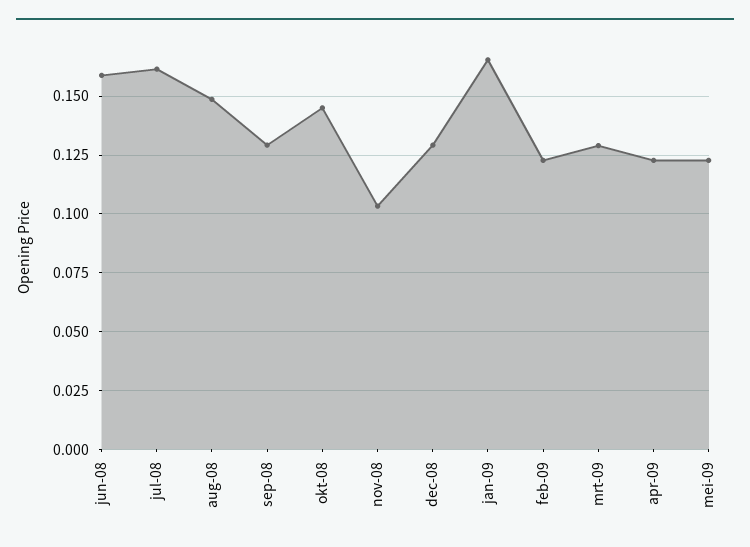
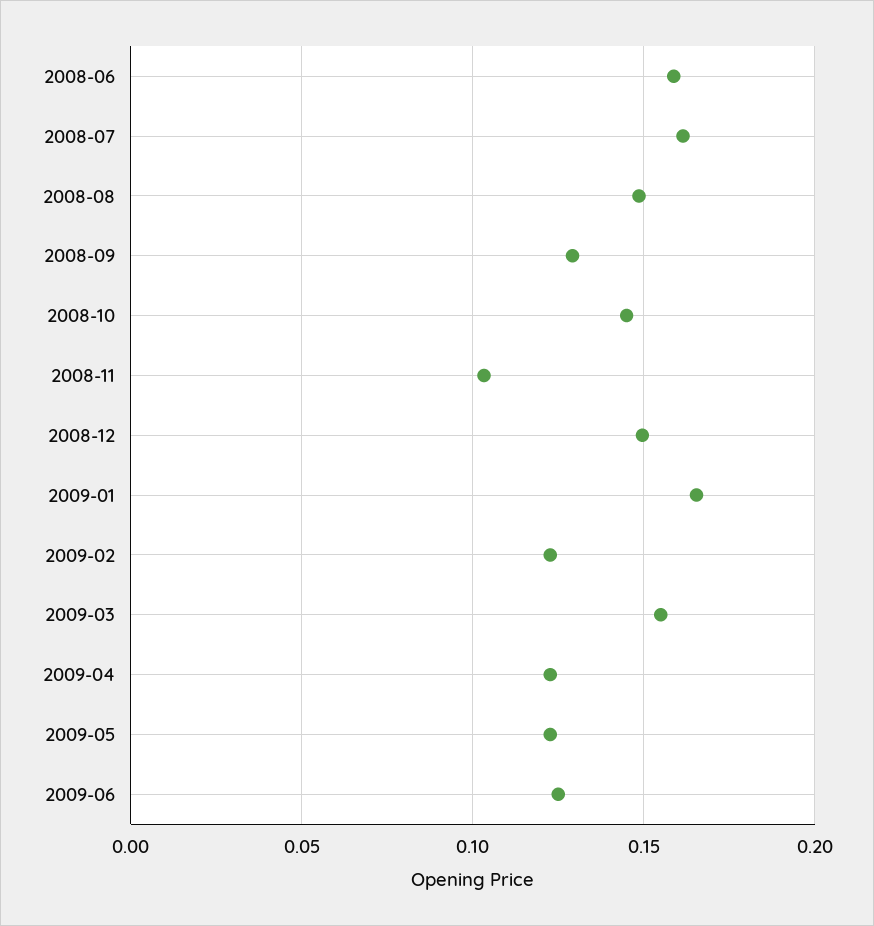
dec-08: 0.13 -> 0.15
mrt-09: 0.13 -> 0.155
2009-06: none -> 0.125

